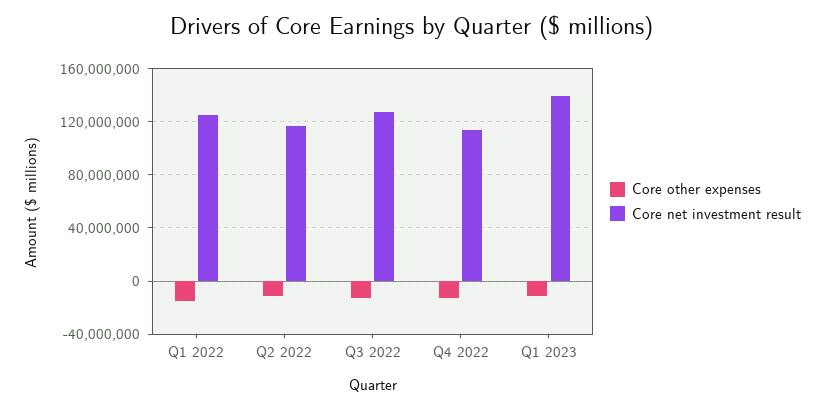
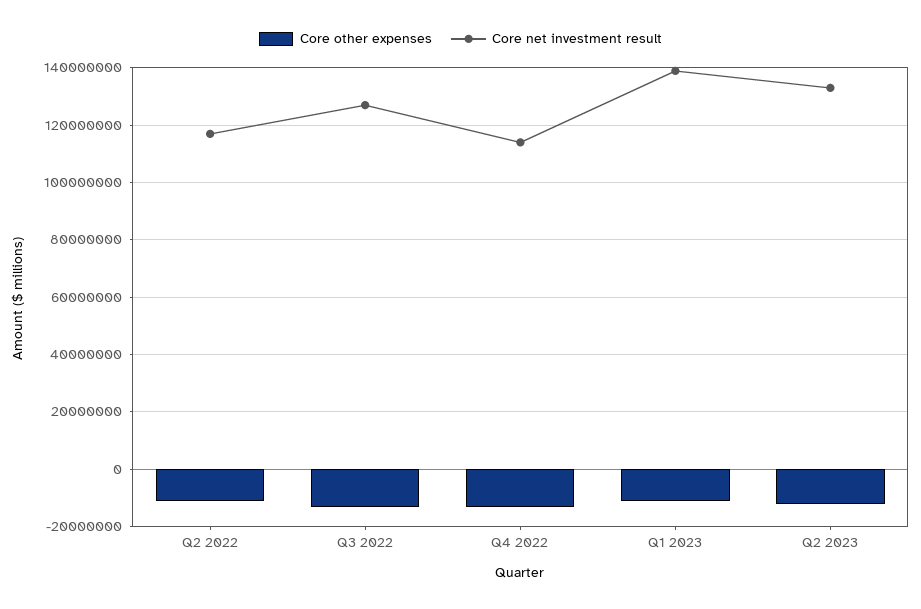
Core other expenses, Q1 2022: -15000000 -> none
Core net investment result, Q1 2022: 125000000 -> none
Core other expenses, Q2 2023: none -> -12500000
Core net investment result, Q2 2023: none -> 132500000

